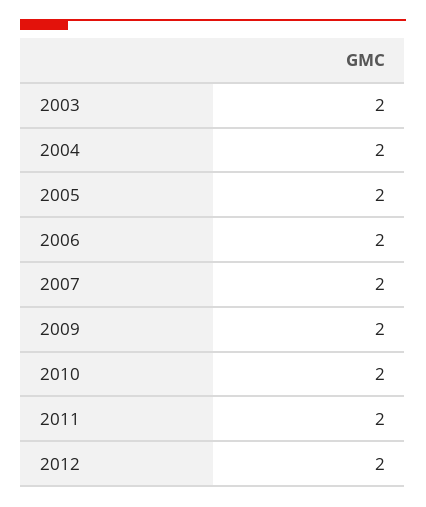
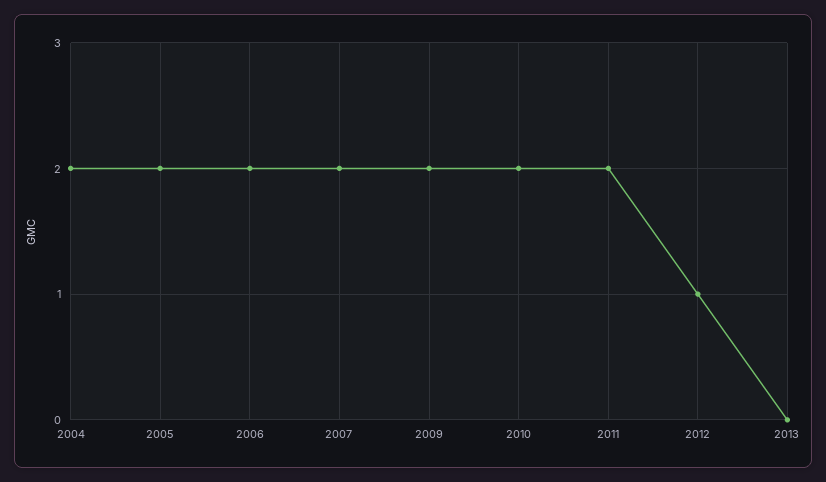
2003: 2 -> none
2012: 2 -> 1
2013: none -> 0

